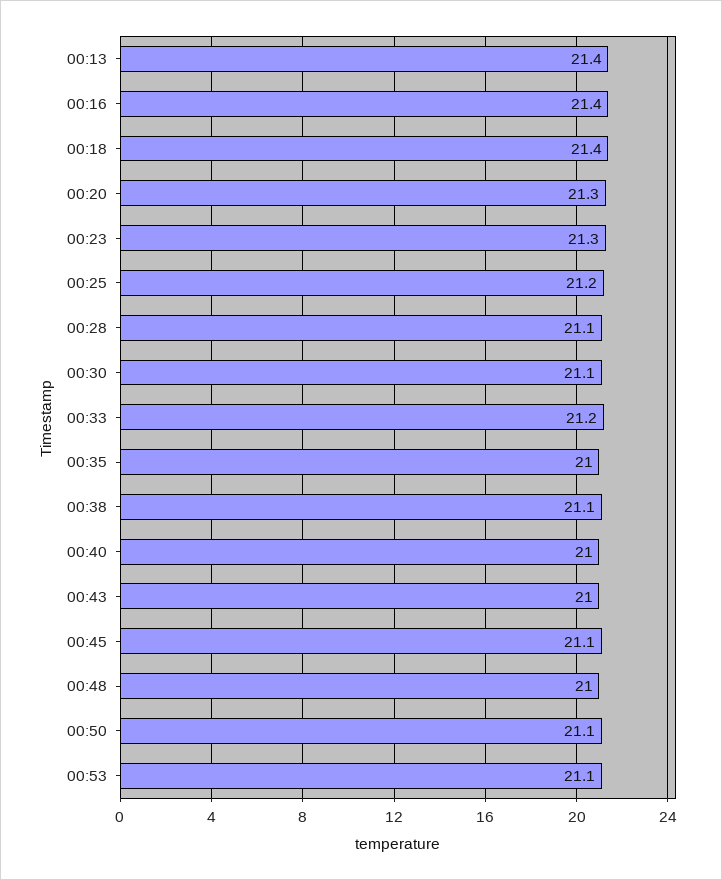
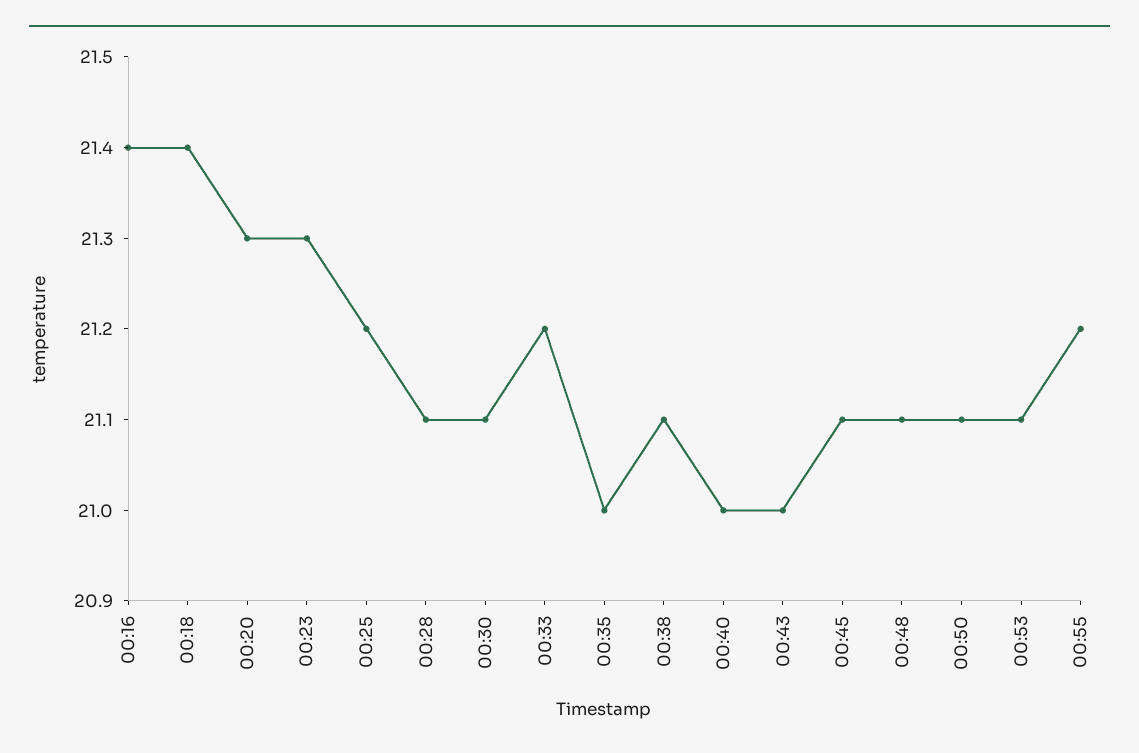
00:13: 21.4 -> none
00:48: 21 -> 21.1
00:55: none -> 21.2

